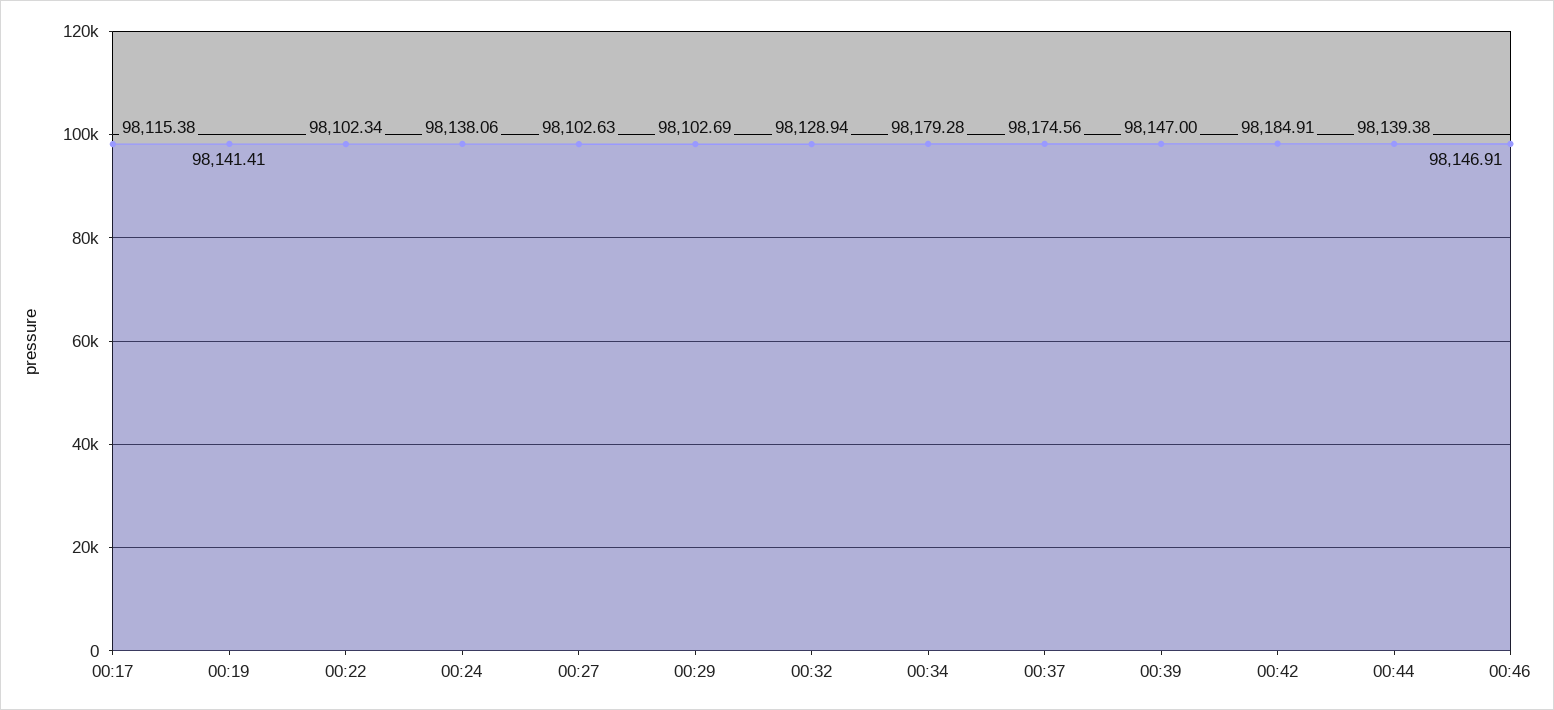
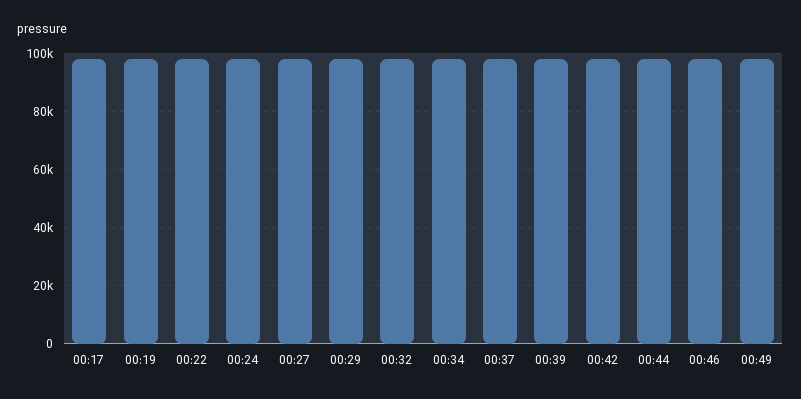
00:49: none -> 97500

